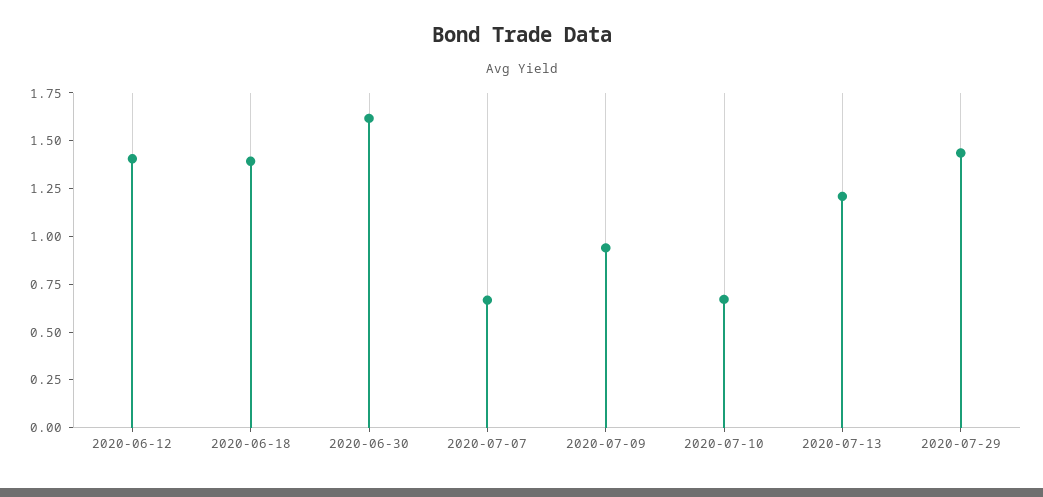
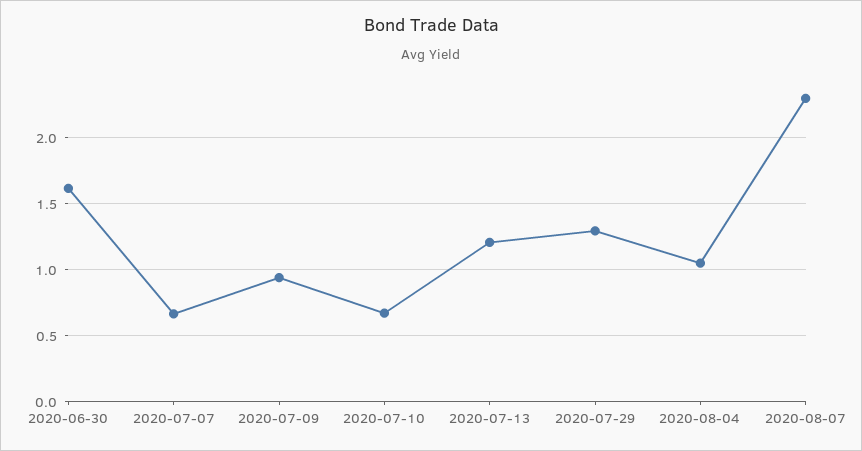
2020-06-12: 1.4 -> none
2020-06-18: 1.4 -> none
2020-07-29: 1.45 -> 1.3
2020-08-04: none -> 1.05
2020-08-07: none -> 2.3

